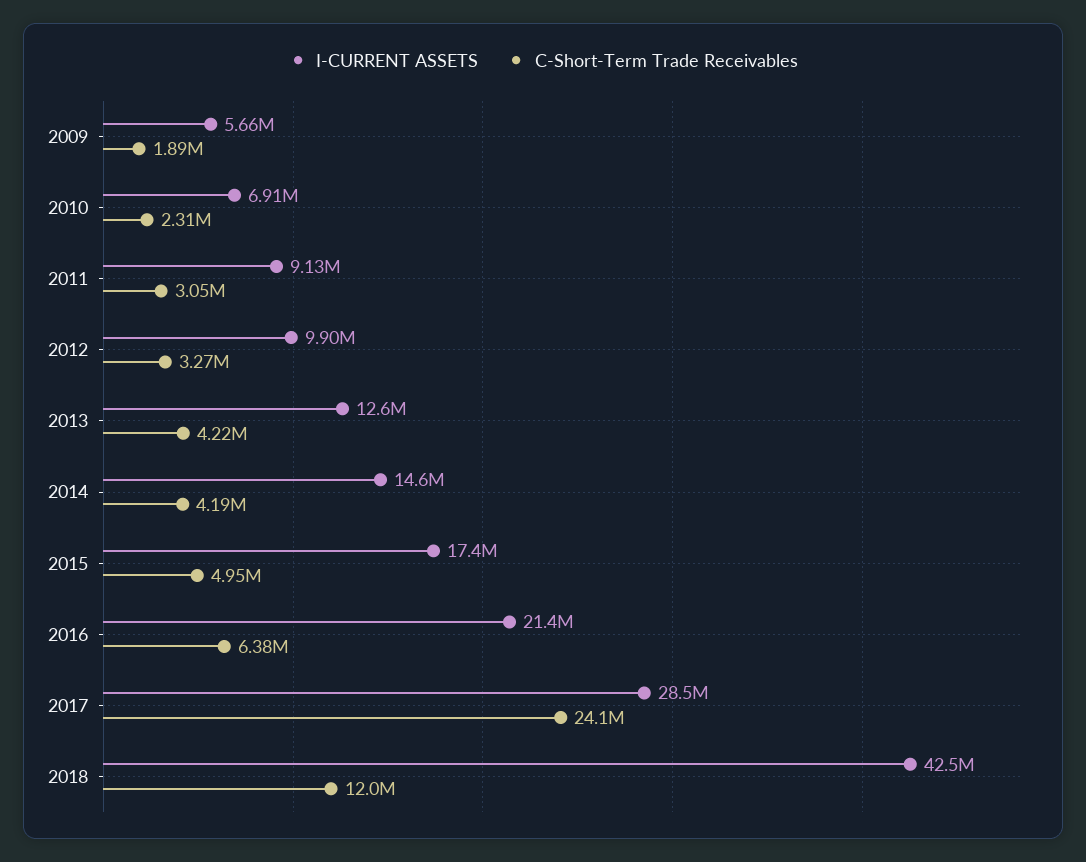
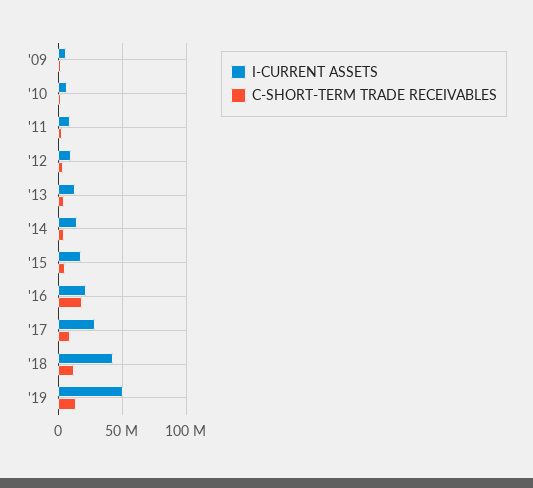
C-Short-Term Trade Receivables, 2016: 6380000 -> 20000000
C-Short-Term Trade Receivables, 2017: 24100000 -> 10000000
I-CURRENT ASSETS, '19: none -> 50000000
C-Short-Term Trade Receivables, '19: none -> 15000000

